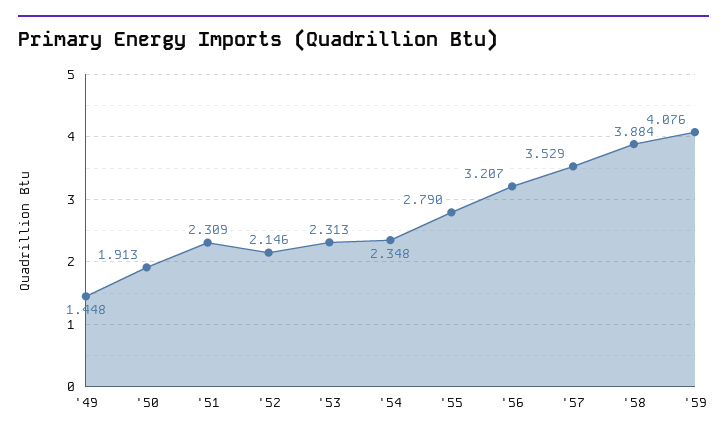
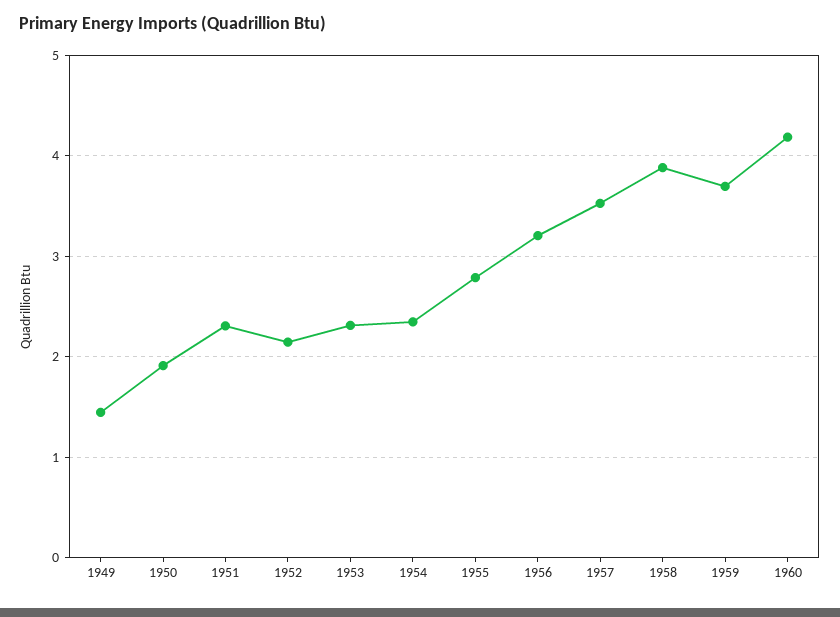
'59: 4.076 -> 3.7
1960: none -> 4.2

